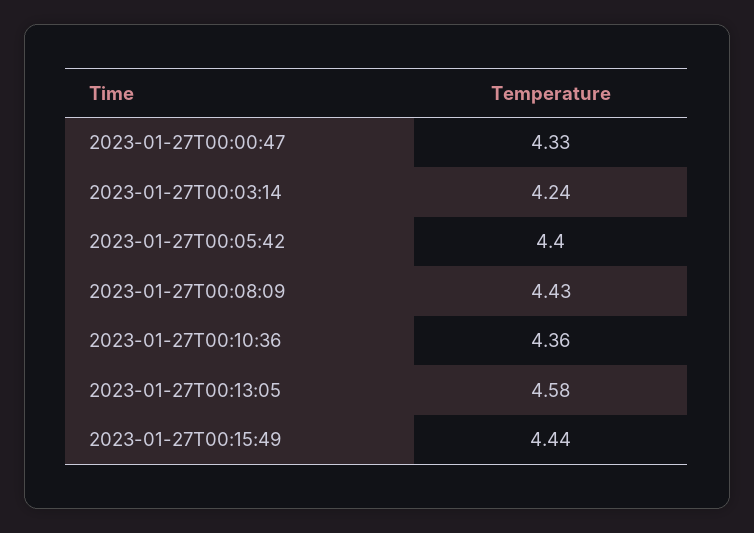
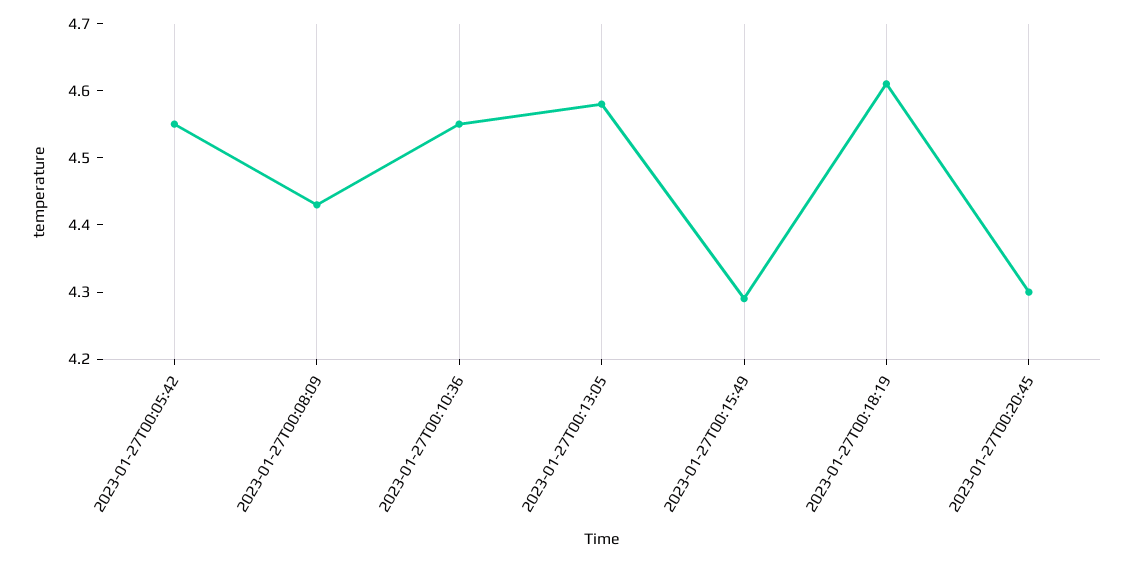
2023-01-27T00:00:47: 4.33 -> none
2023-01-27T00:03:14: 4.24 -> none
2023-01-27T00:05:42: 4.4 -> 4.55
2023-01-27T00:10:36: 4.36 -> 4.55
2023-01-27T00:15:49: 4.44 -> 4.3
2023-01-27T00:18:19: none -> 4.6
2023-01-27T00:20:45: none -> 4.3

